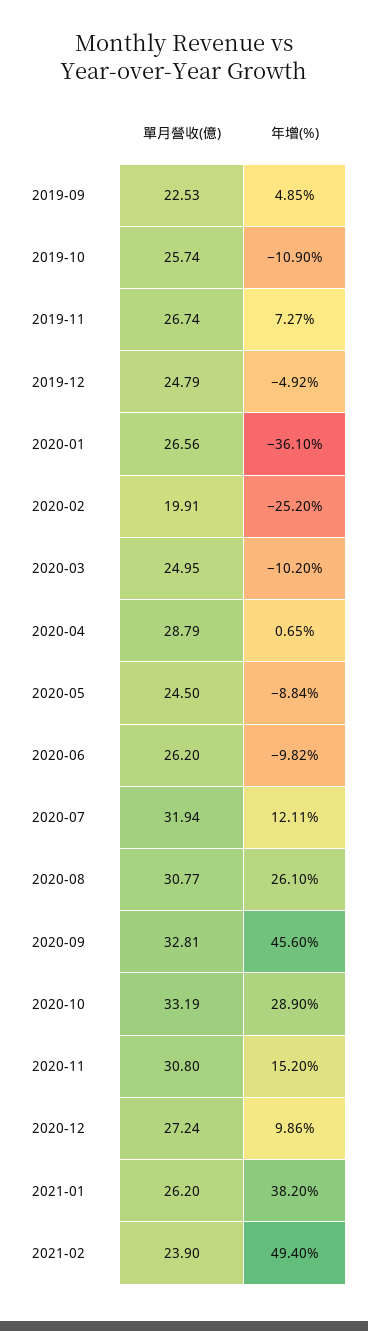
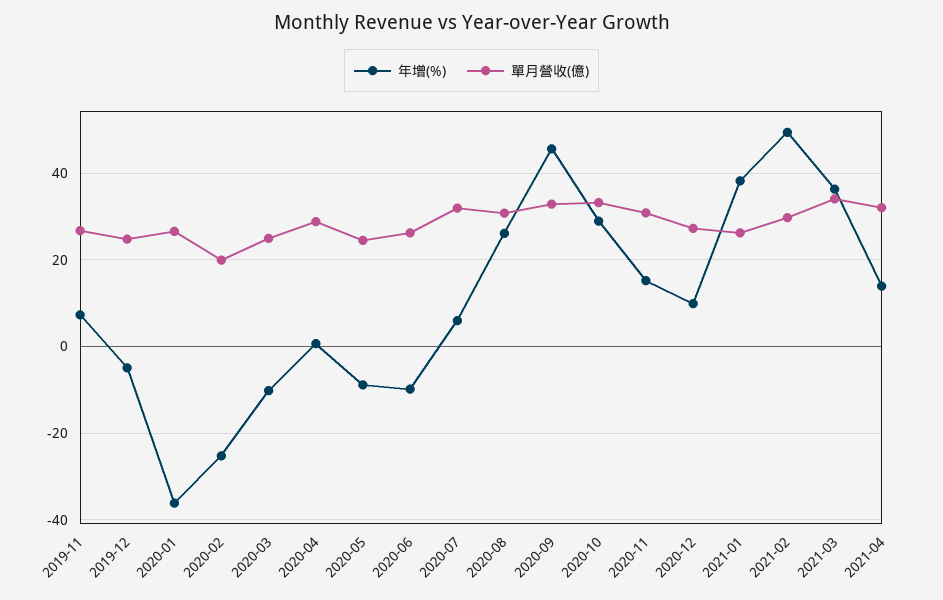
單月營收(億), 2019-09: 22.53 -> none
年增(%), 2019-09: 4.85 -> none
單月營收(億), 2019-10: 25.74 -> none
年增(%), 2019-10: -10.9 -> none
年增(%), 2020-07: 12.11 -> 6
單月營收(億), 2021-02: 23.9 -> 30
年增(%), 2021-03: none -> 36
單月營收(億), 2021-03: none -> 34
年增(%), 2021-04: none -> 14
單月營收(億), 2021-04: none -> 32

